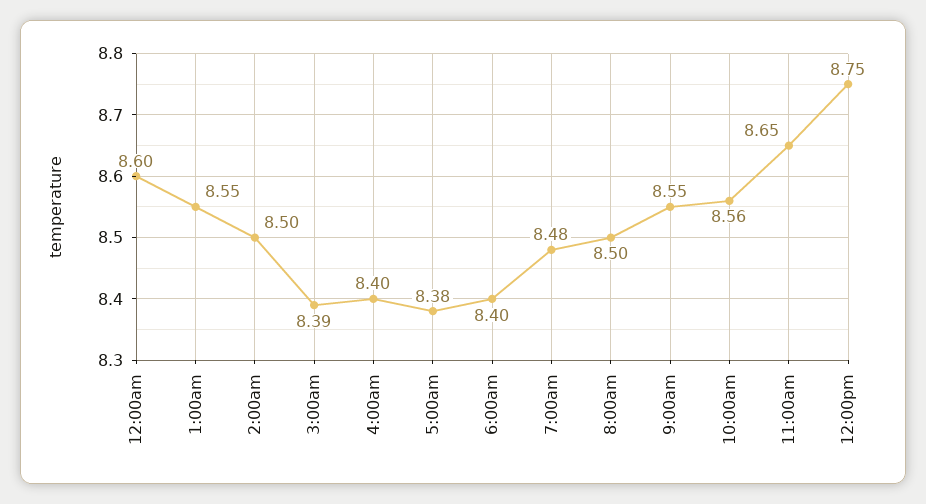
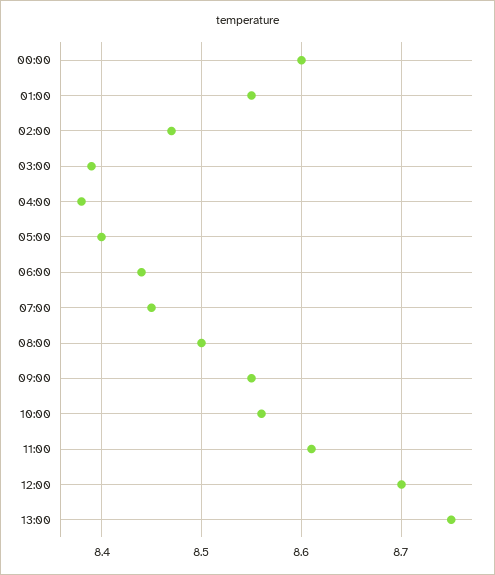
2:00am: 8.5 -> 8.47
4:00am: 8.4 -> 8.38
5:00am: 8.38 -> 8.4
6:00am: 8.4 -> 8.44
7:00am: 8.48 -> 8.45
11:00am: 8.65 -> 8.61
12:00pm: 8.75 -> 8.7
13:00: none -> 8.75

